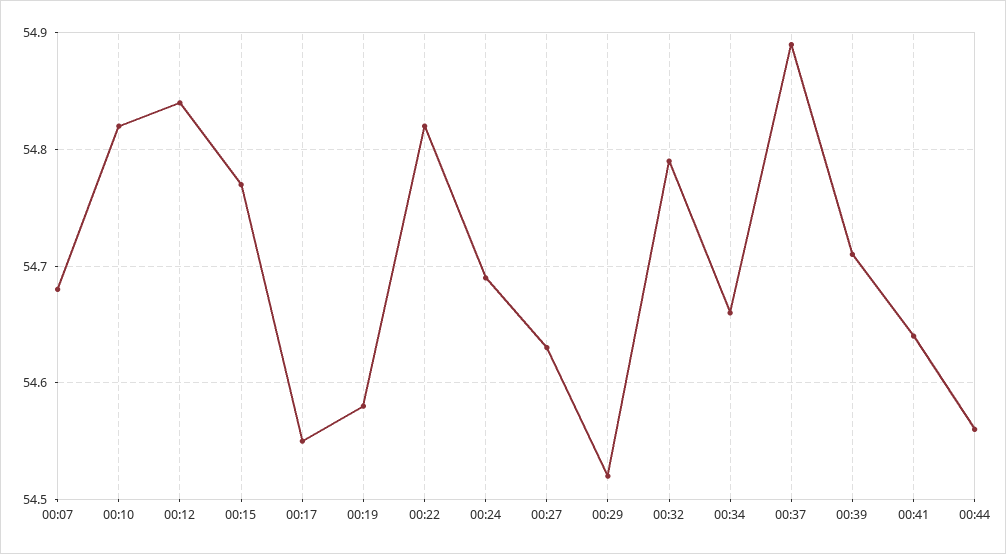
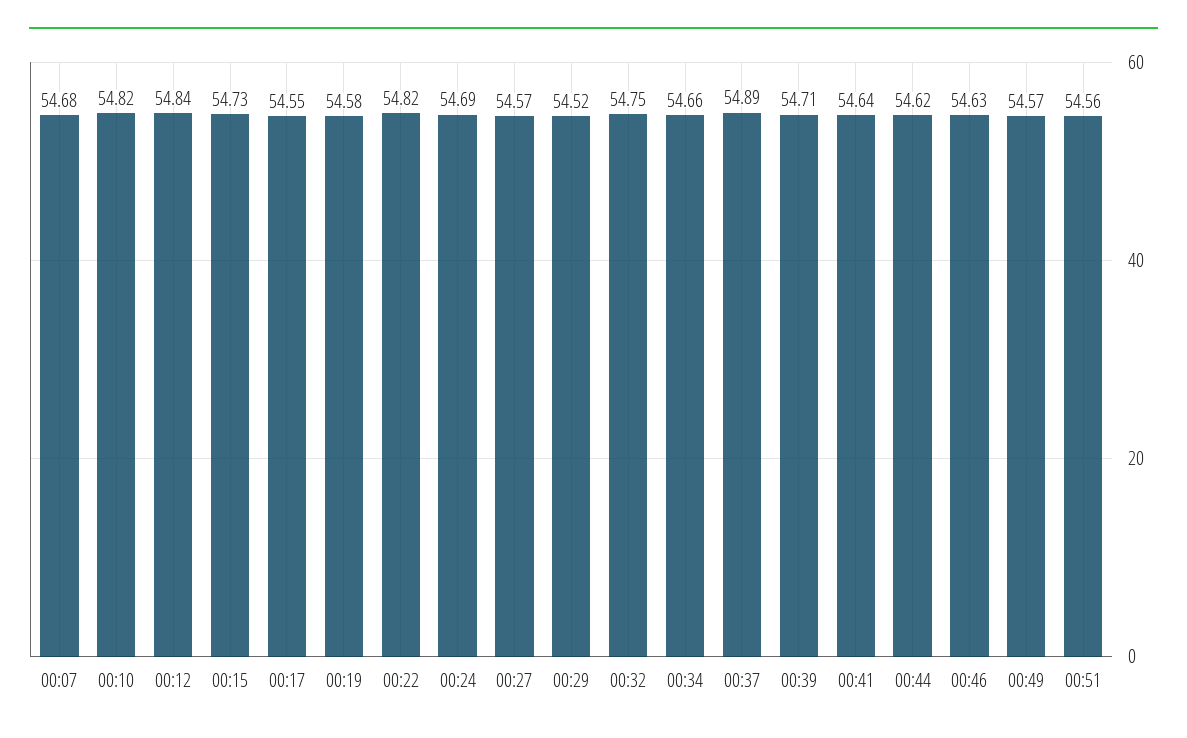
00:15: 54.77 -> 54.73
00:27: 54.63 -> 54.57
00:32: 54.79 -> 54.75
00:44: 54.56 -> 54.62
00:46: none -> 54.63
00:49: none -> 54.57
00:51: none -> 54.56

